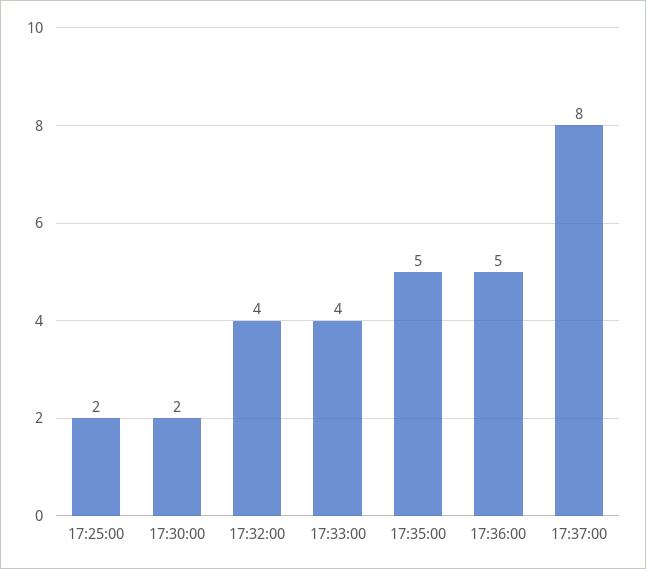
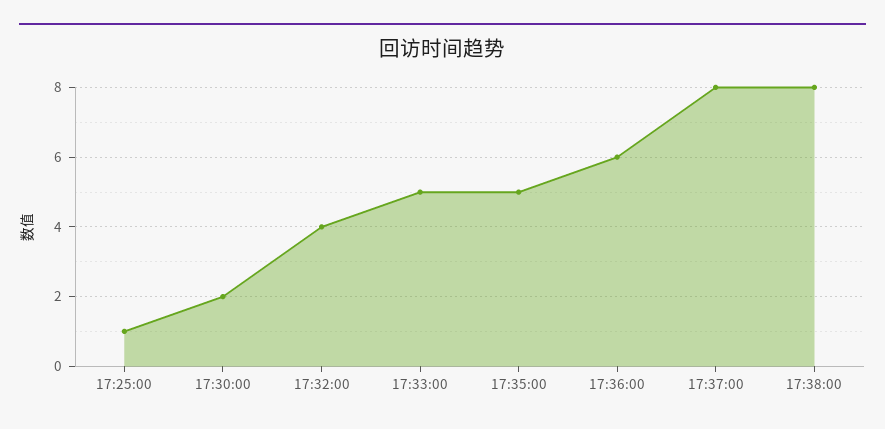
17:25:00: 2 -> 1
17:33:00: 4 -> 5
17:36:00: 5 -> 6
17:38:00: none -> 8

